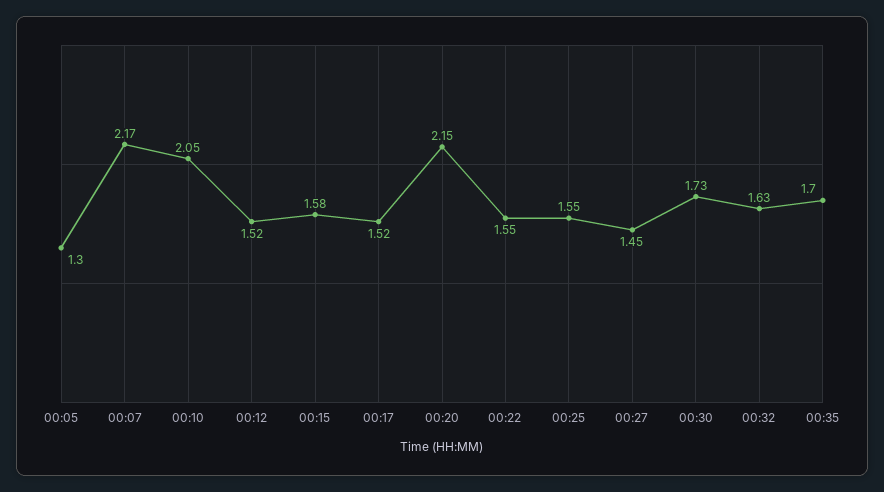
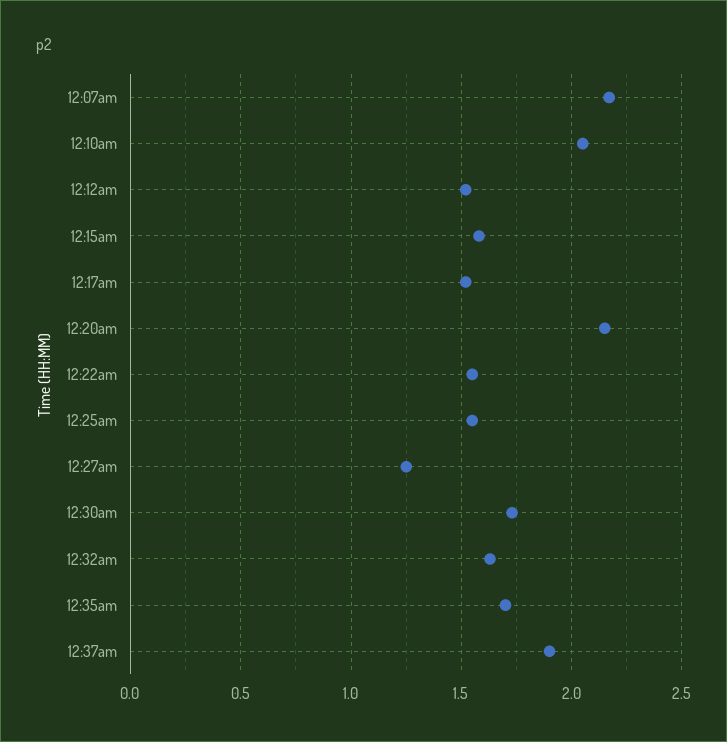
00:05: 1.3 -> none
00:27: 1.45 -> 1.25
12:37am: none -> 1.9

